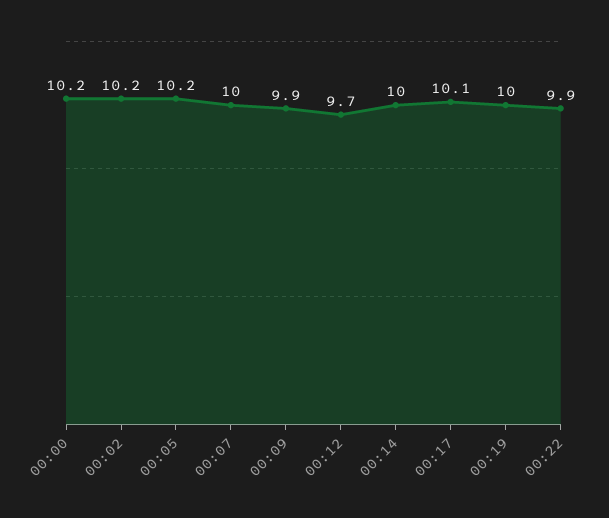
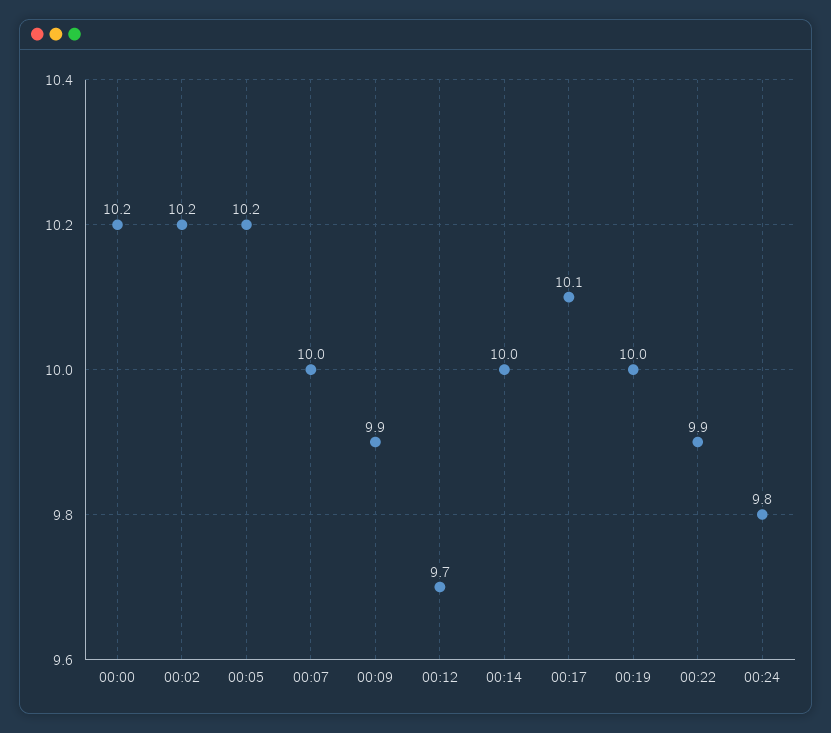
00:24: none -> 9.8

